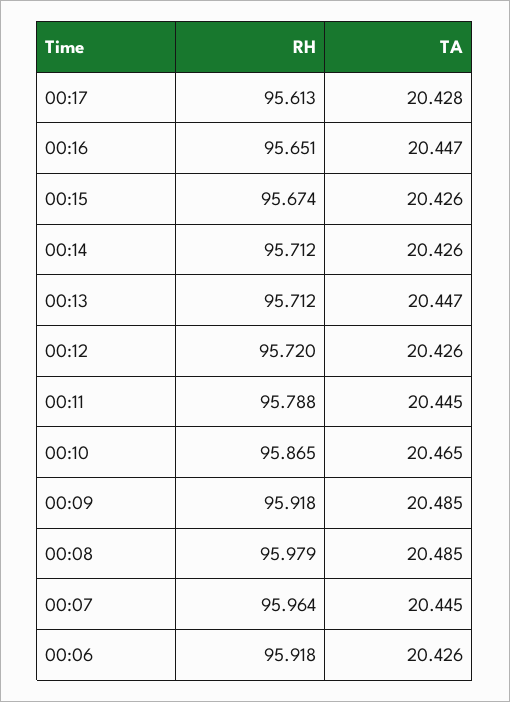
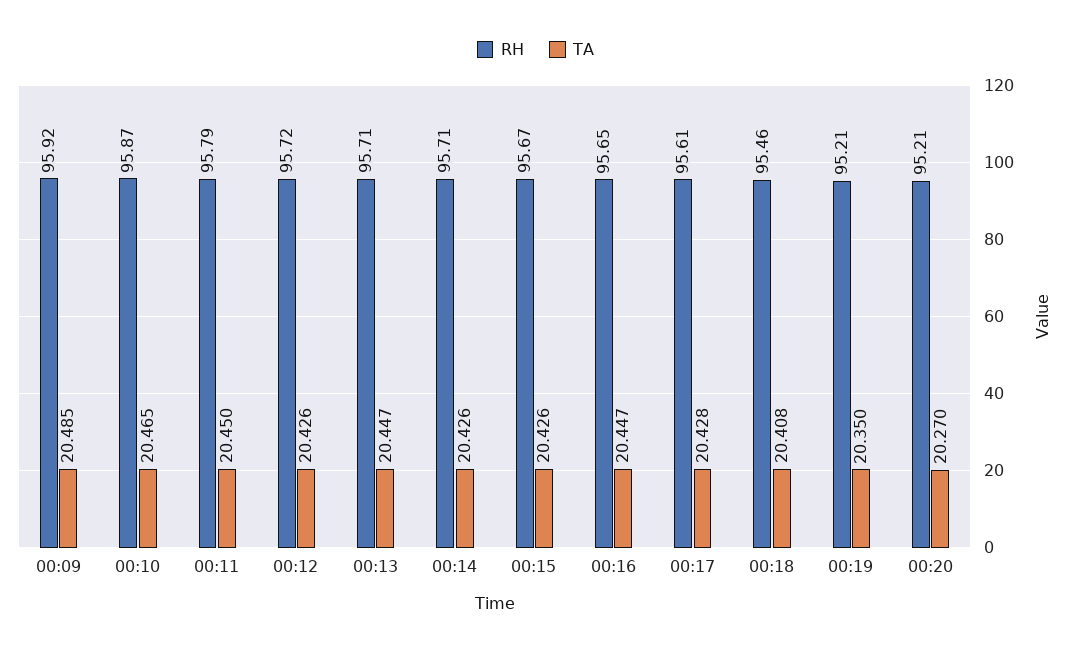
TA, 00:11: 20.445 -> 20.45
RH, 00:08: 95.979 -> none
TA, 00:08: 20.485 -> none
RH, 00:07: 95.964 -> none
TA, 00:07: 20.445 -> none
RH, 00:06: 95.918 -> none
TA, 00:06: 20.426 -> none
RH, 00:18: none -> 95.46
TA, 00:18: none -> 20.408
RH, 00:19: none -> 95.21
TA, 00:19: none -> 20.35
RH, 00:20: none -> 95.21
TA, 00:20: none -> 20.27

